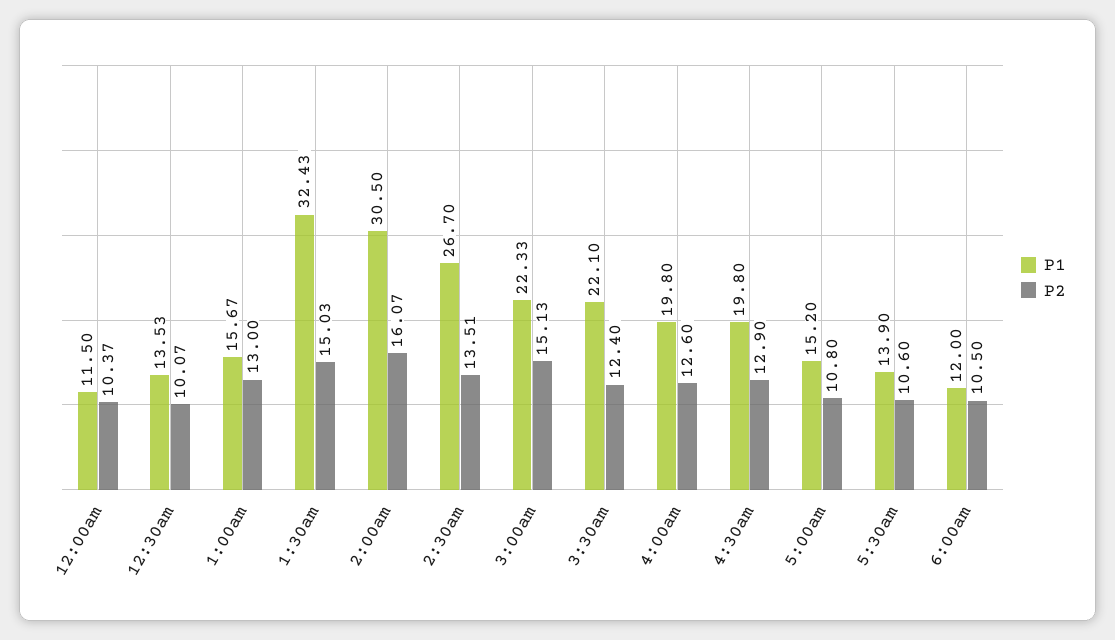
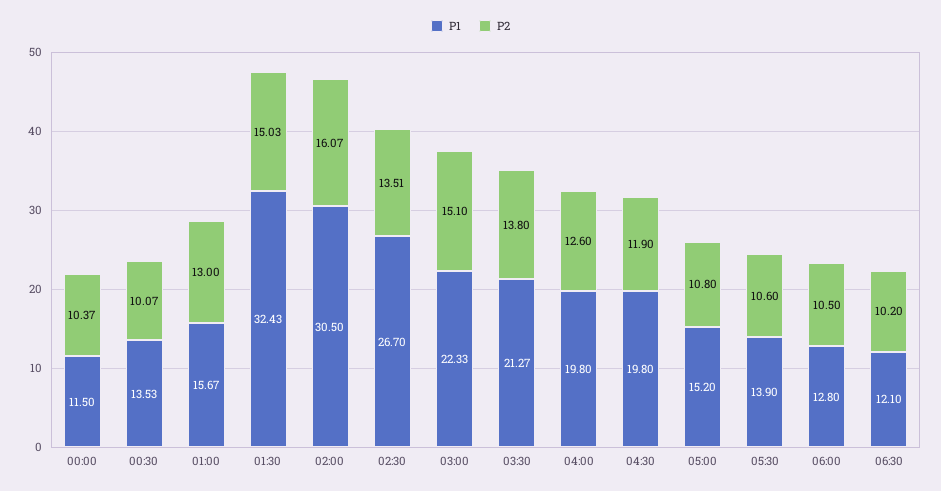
P2, 3:00am: 15.13 -> 15.1
P1, 3:30am: 22.1 -> 21.27
P2, 3:30am: 12.4 -> 13.8
P2, 4:30am: 12.9 -> 11.9
P1, 6:00am: 12 -> 12.8
P1, 06:30: none -> 12.1
P2, 06:30: none -> 10.2

